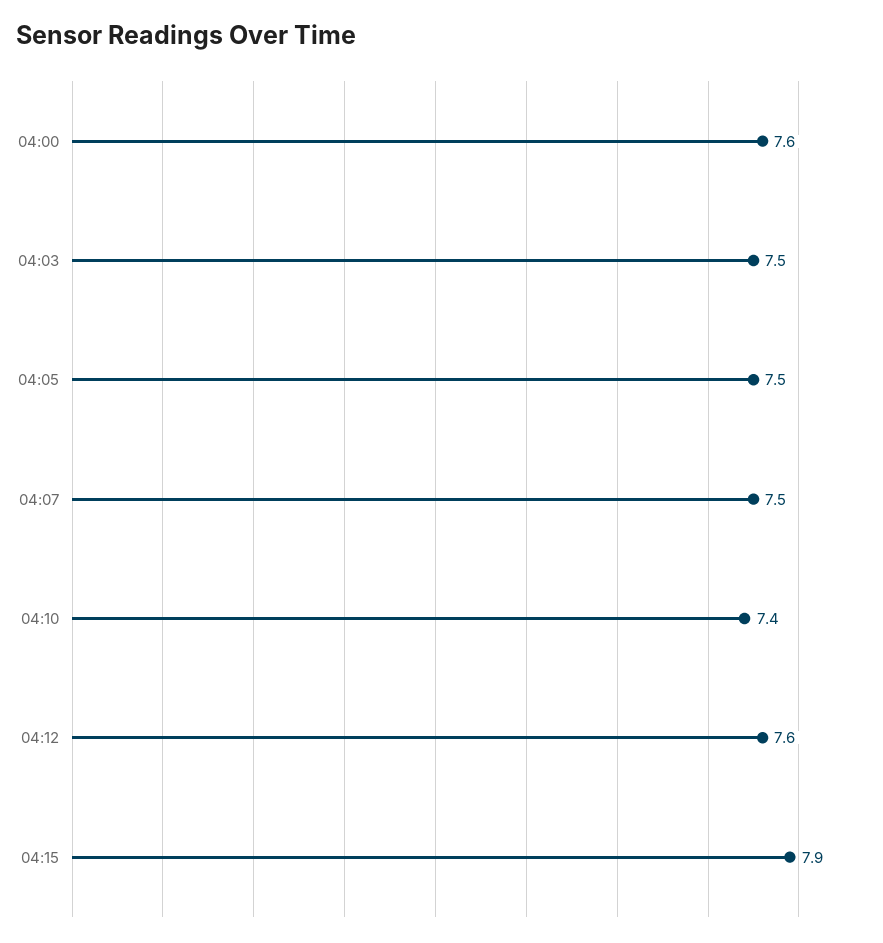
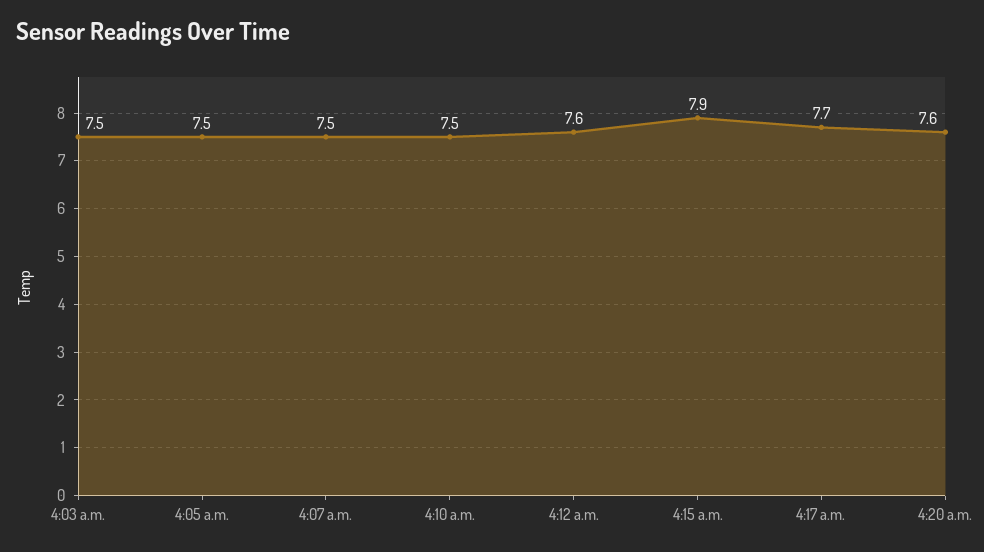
04:00: 7.6 -> none
04:10: 7.4 -> 7.5
4:17 a.m.: none -> 7.7
4:20 a.m.: none -> 7.6

